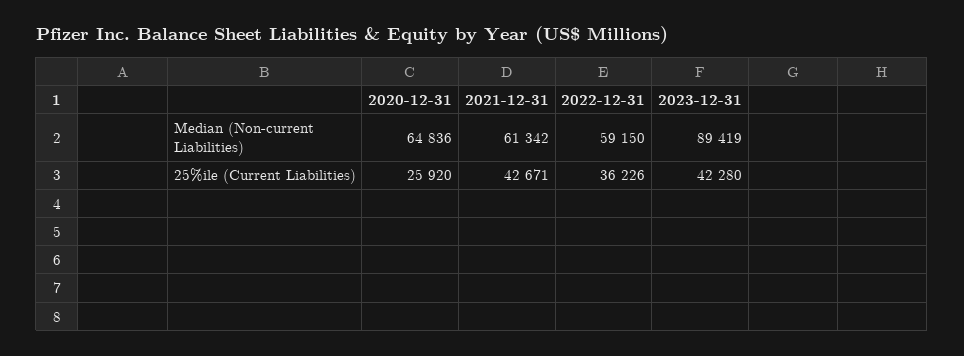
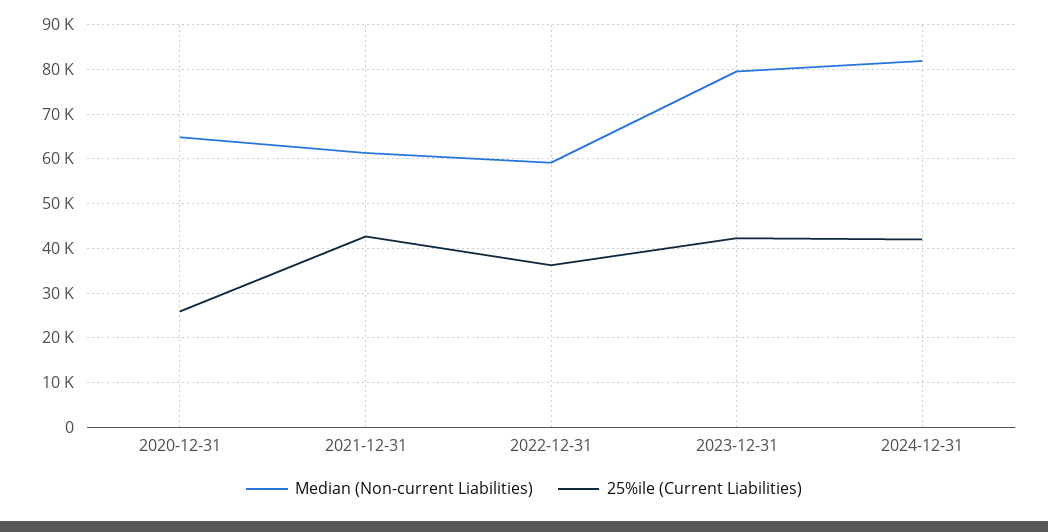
Median (Non-current Liabilities), 2023-12-31: 89419 -> 80000
Median (Non-current Liabilities), 2024-12-31: none -> 82000
25%ile (Current Liabilities), 2024-12-31: none -> 42000

